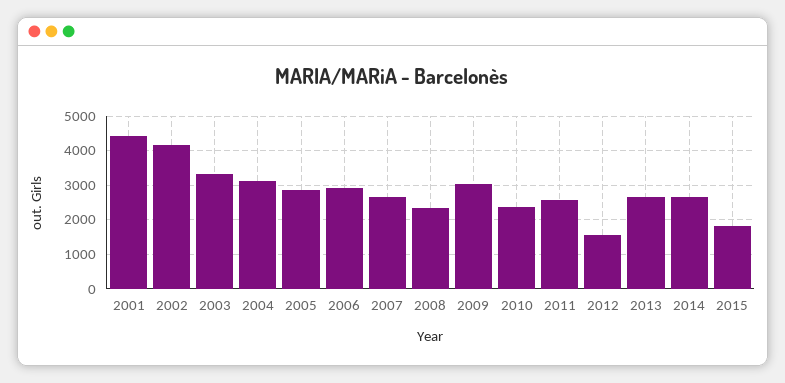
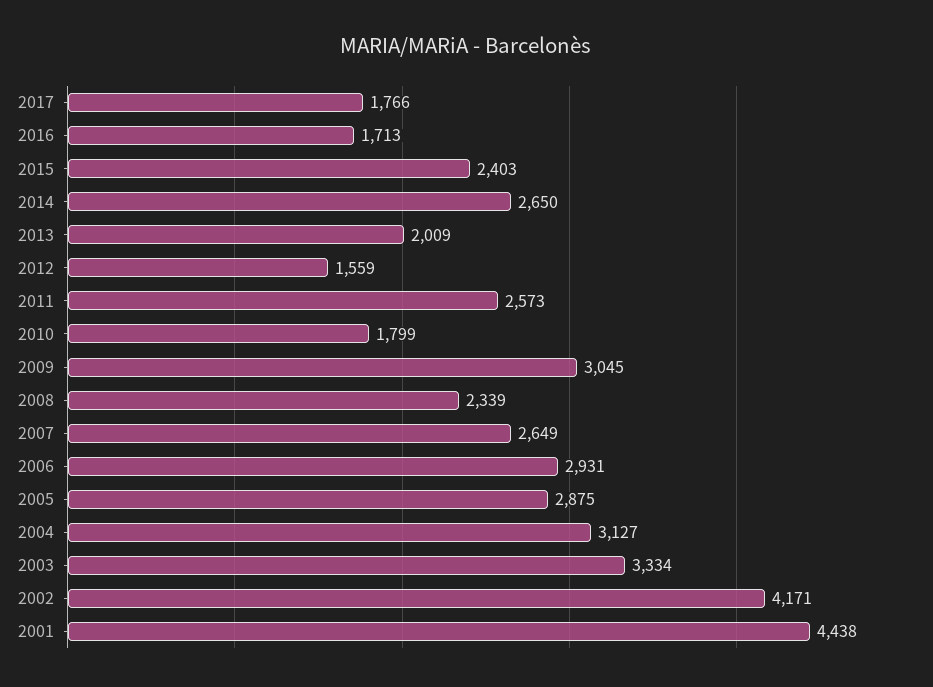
2010: 2400 -> 1799
2013: 2600 -> 2009
2015: 1800 -> 2403
2017: none -> 1766
2016: none -> 1713

